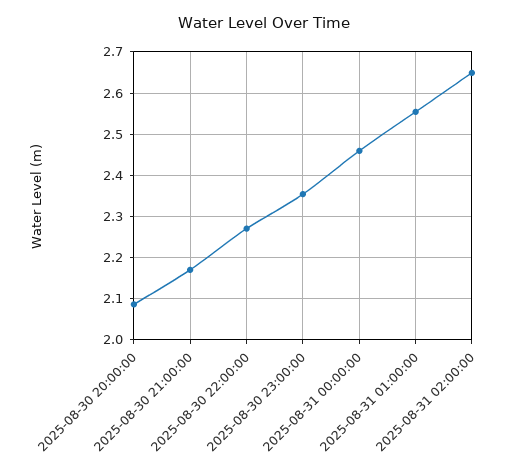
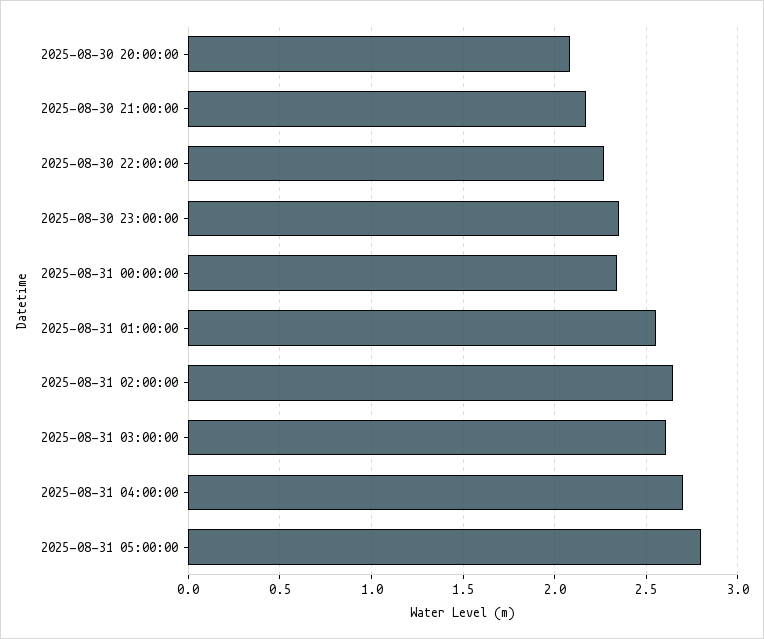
2025-08-31 00:00:00: 2.46 -> 2.35
2025-08-31 03:00:00: none -> 2.6
2025-08-31 04:00:00: none -> 2.7
2025-08-31 05:00:00: none -> 2.8

